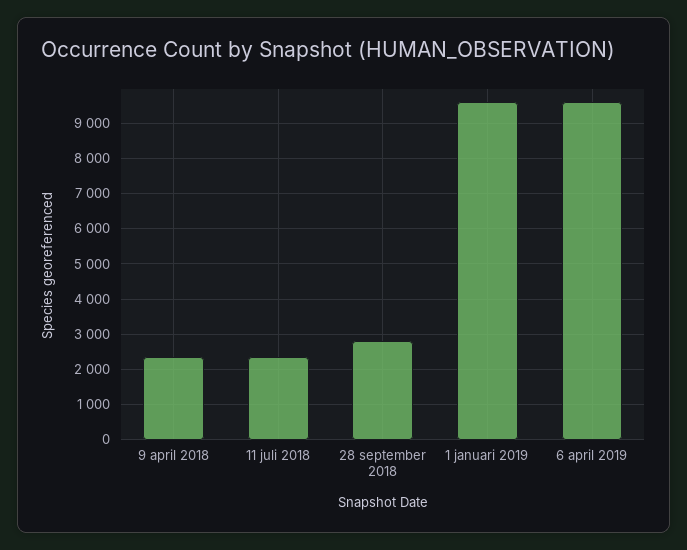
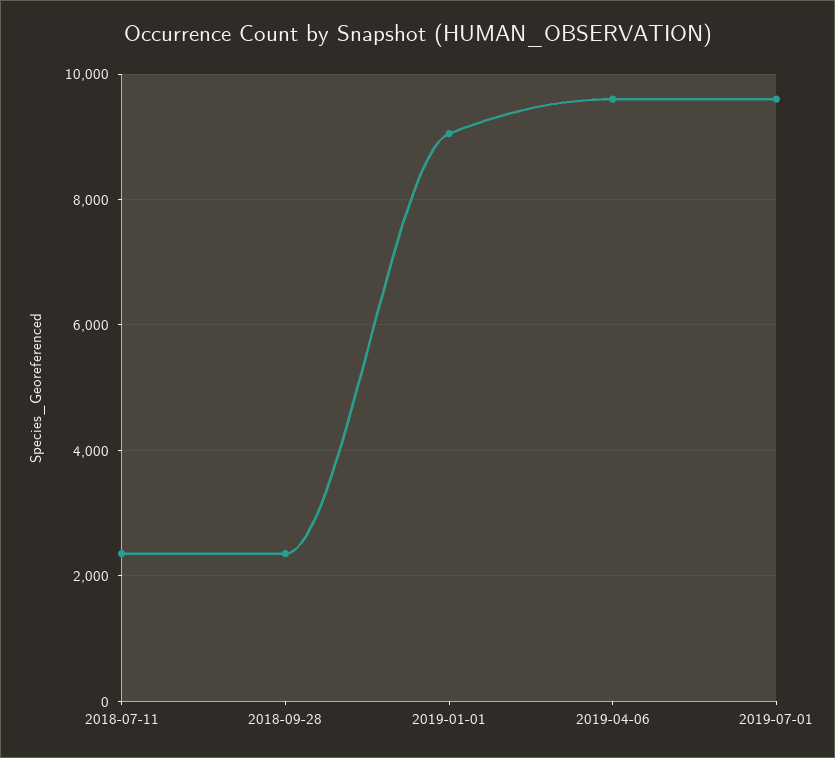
9 april 2018: 2400 -> none
28 september 2018: 2800 -> 2400
1 januari 2019: 9600 -> 9000
2019-07-01: none -> 9600

